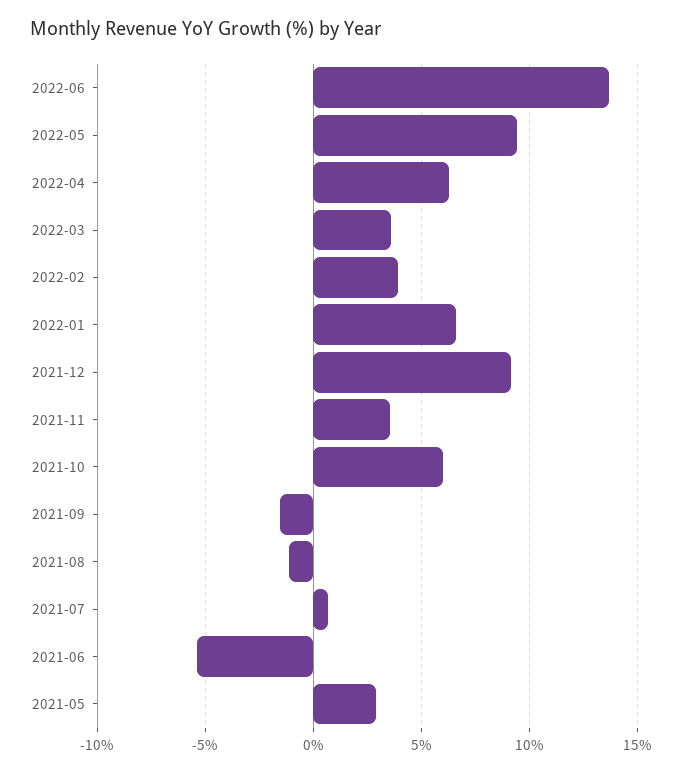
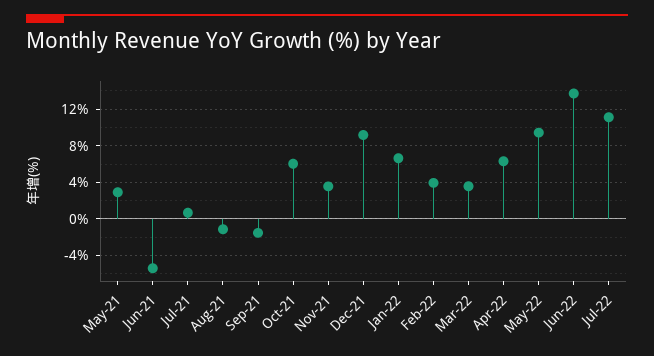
Jul-22: none -> 11

